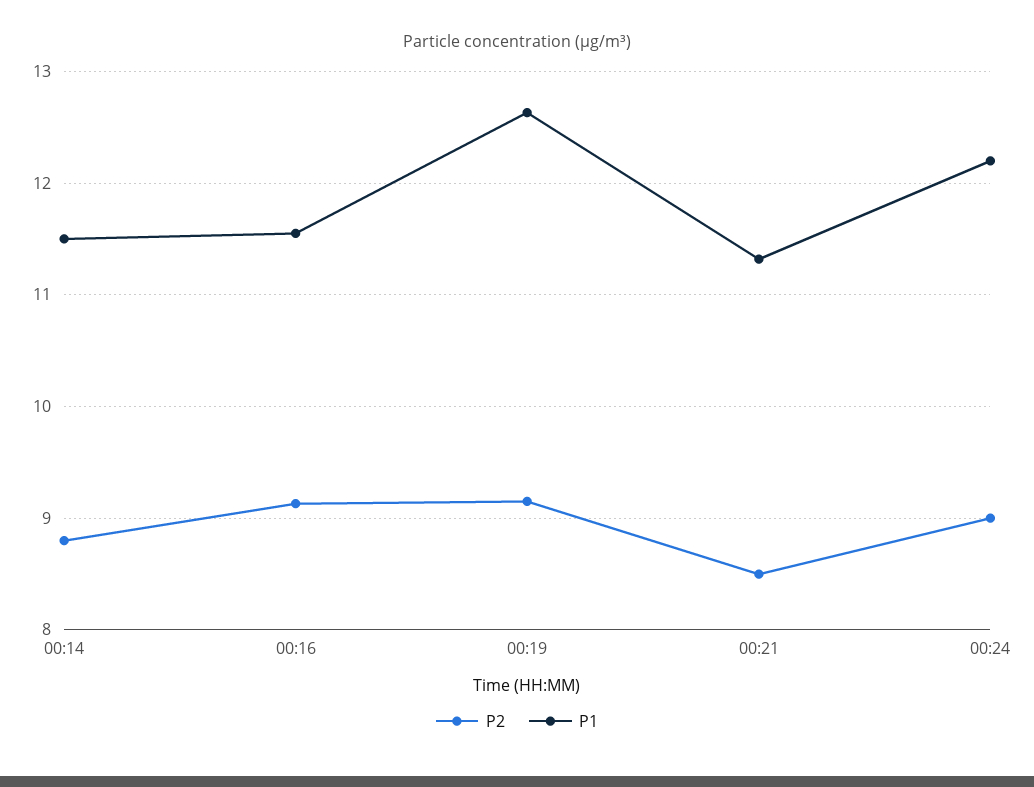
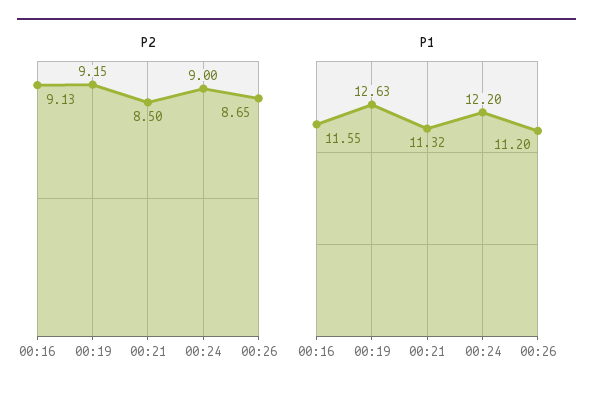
P2, 00:14: 8.8 -> none
P1, 00:14: 11.5 -> none
P2, 00:26: none -> 8.65
P1, 00:26: none -> 11.2

